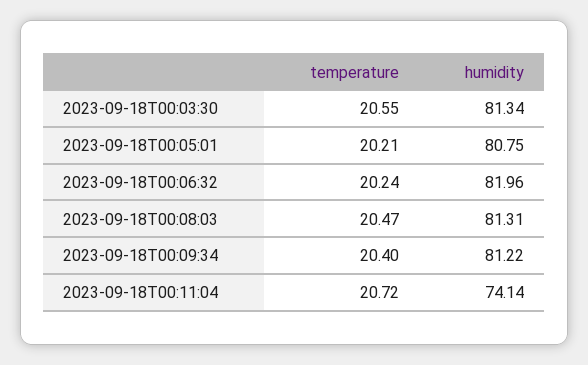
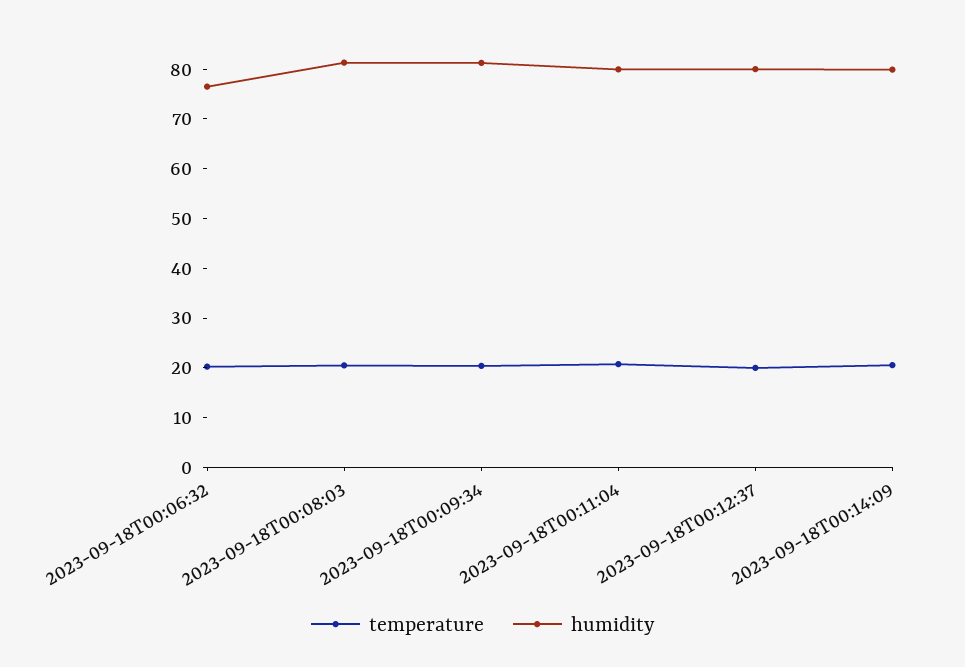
temperature, 2023-09-18T00:03:30: 20.55 -> none
humidity, 2023-09-18T00:03:30: 81.34 -> none
temperature, 2023-09-18T00:05:01: 20.21 -> none
humidity, 2023-09-18T00:05:01: 80.75 -> none
humidity, 2023-09-18T00:06:32: 81.96 -> 76
humidity, 2023-09-18T00:11:04: 74.14 -> 80
temperature, 2023-09-18T00:12:37: none -> 20
humidity, 2023-09-18T00:12:37: none -> 80
temperature, 2023-09-18T00:14:09: none -> 20
humidity, 2023-09-18T00:14:09: none -> 80

